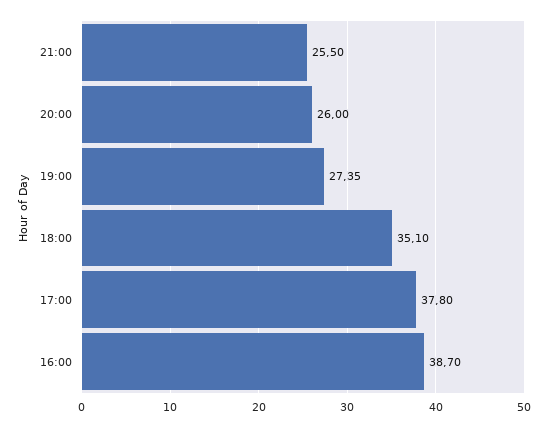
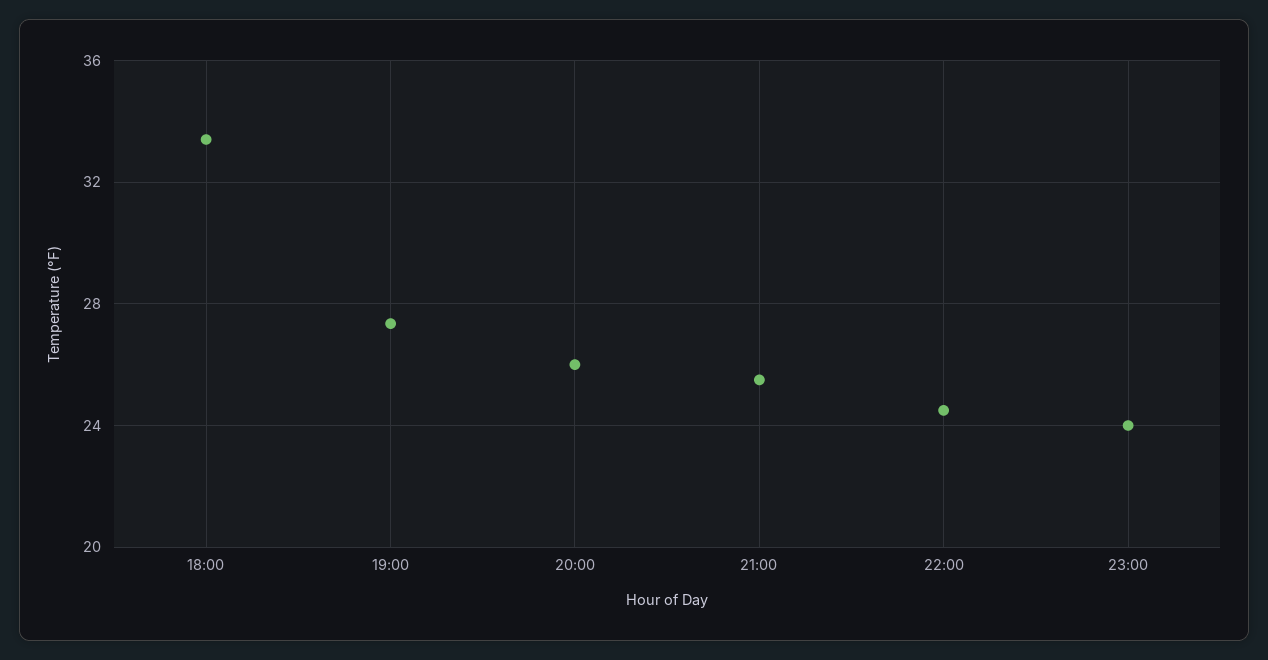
18:00: 35.1 -> 33.5
17:00: 37.8 -> none
16:00: 38.7 -> none
22:00: none -> 24.5
23:00: none -> 24

